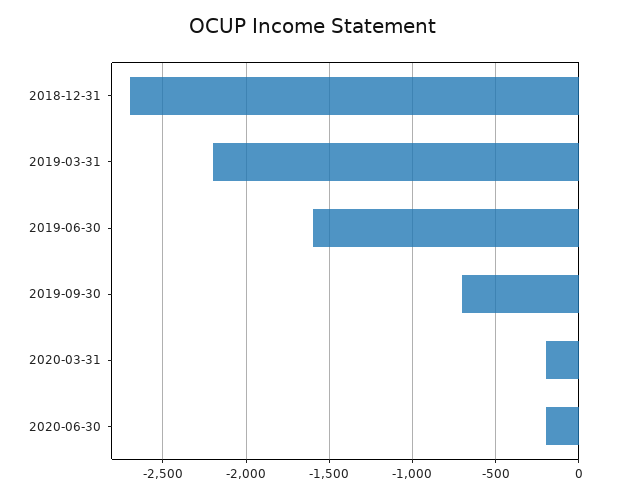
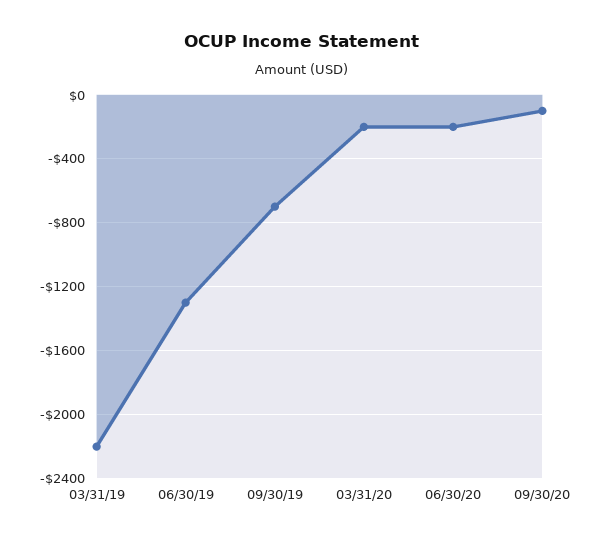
2018-12-31: -2700 -> none
2019-06-30: -1600 -> -1300
09/30/20: none -> -100

